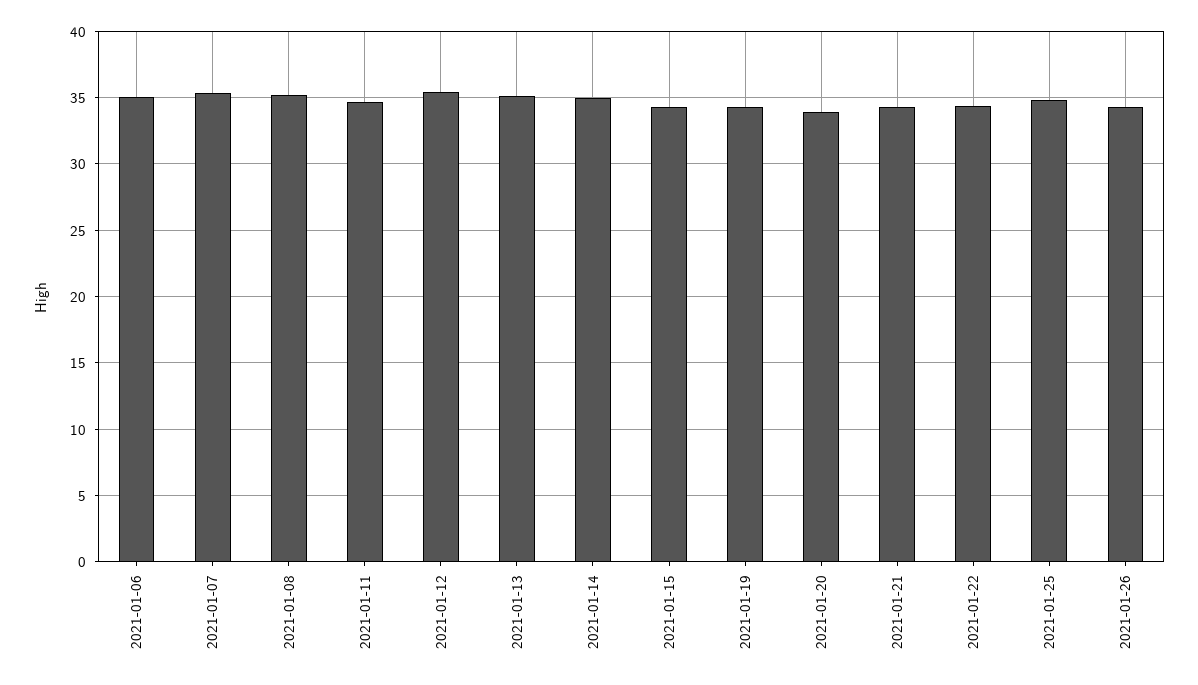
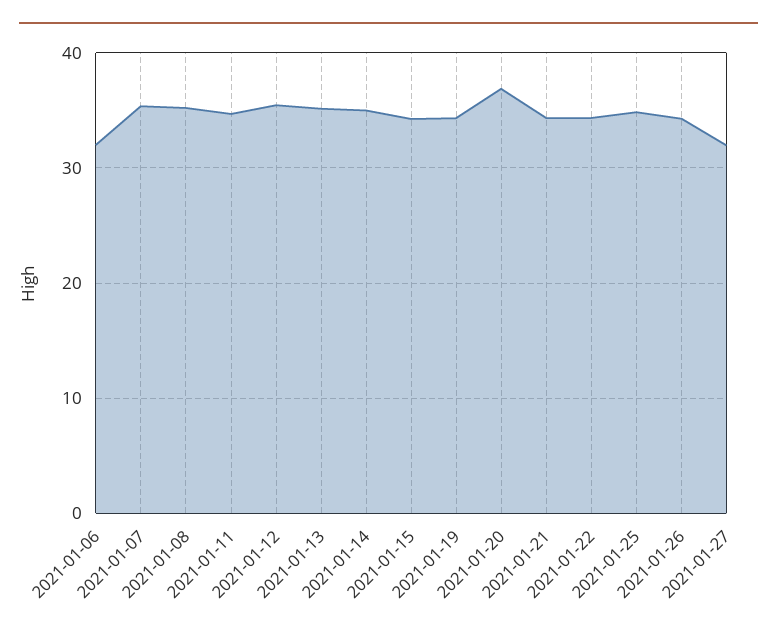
2021-01-06: 35 -> 32
2021-01-20: 34 -> 37
2021-01-27: none -> 32

